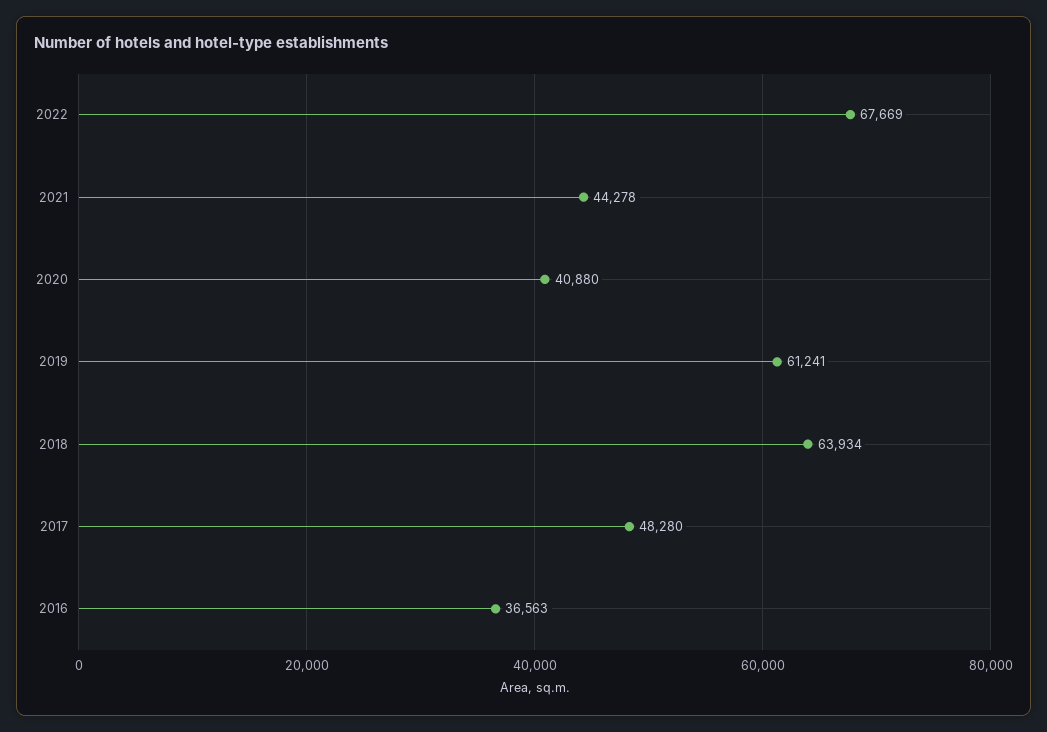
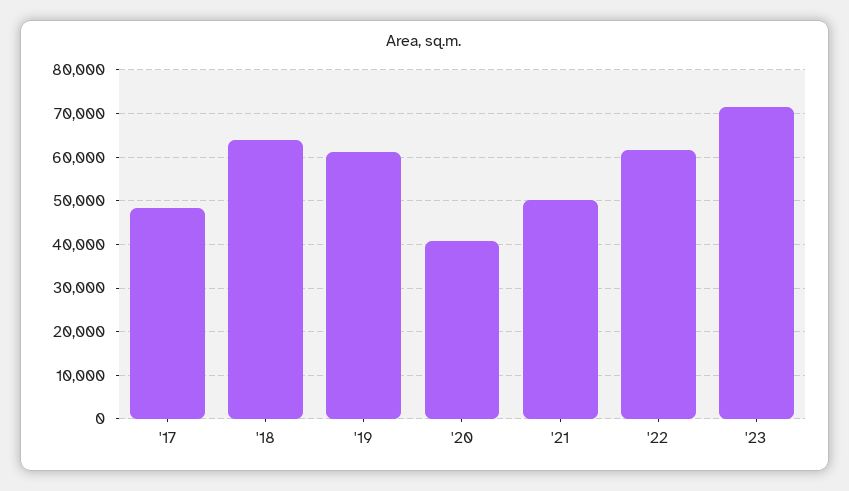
2022: 67669 -> 62000
2021: 44278 -> 50000
2016: 36563 -> none
'23: none -> 72000

